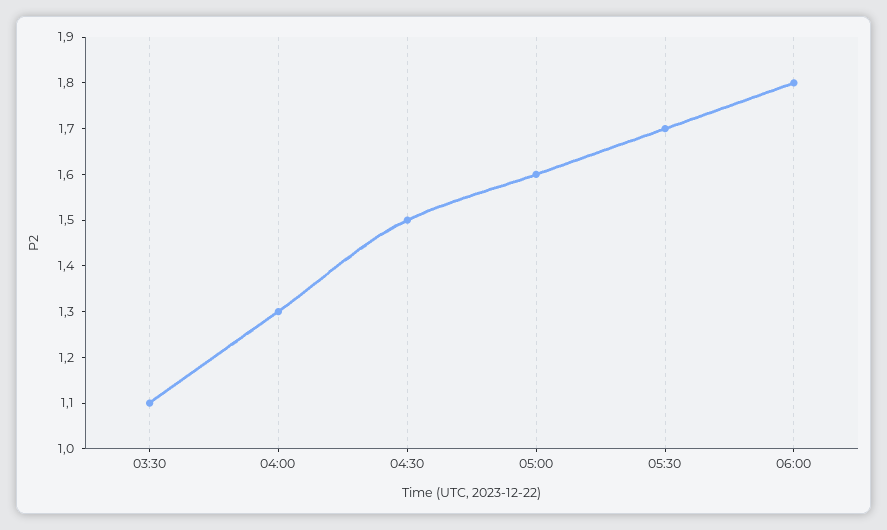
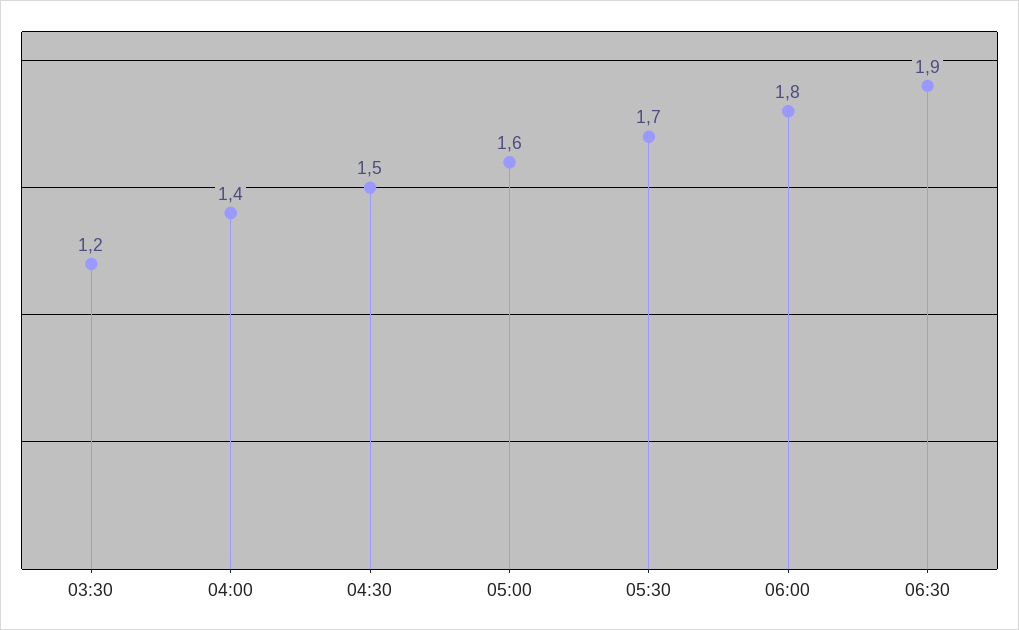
03:30: 1.1 -> 1.2
04:00: 1.3 -> 1.4
06:30: none -> 1.9

